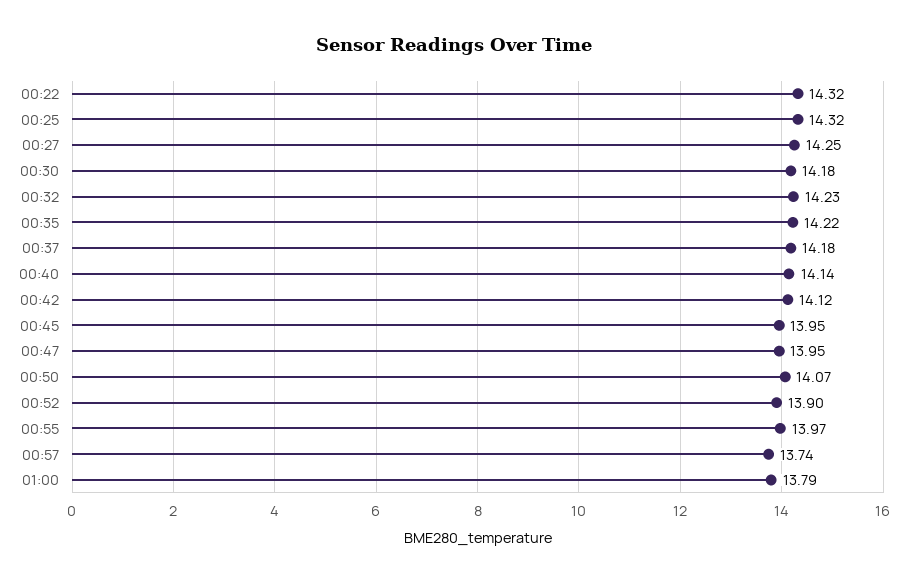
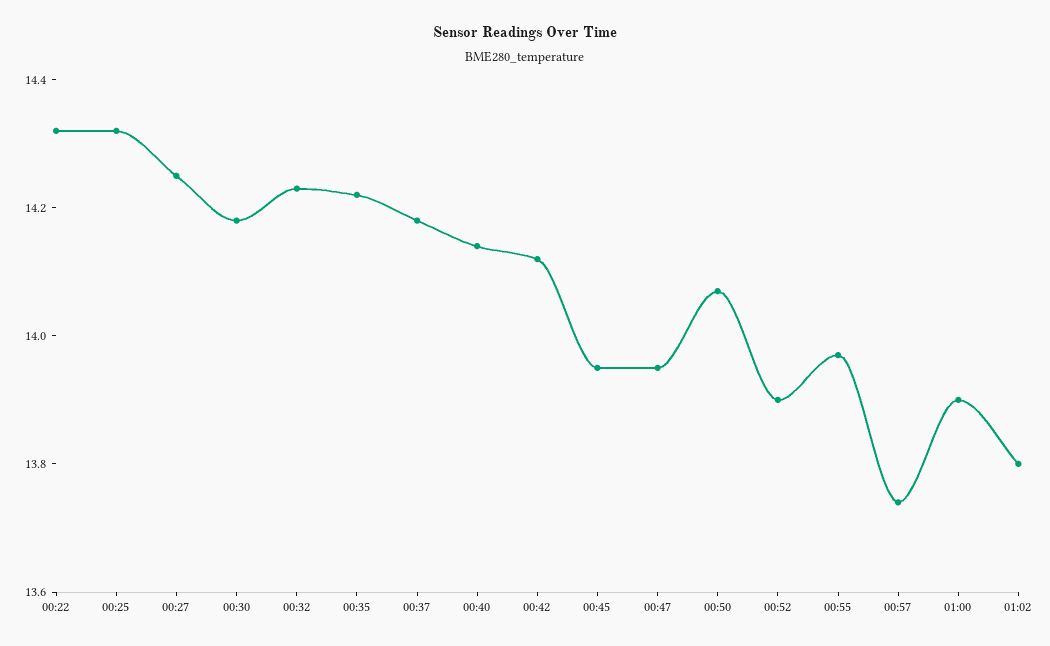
01:00: 13.79 -> 13.9
01:02: none -> 13.8

